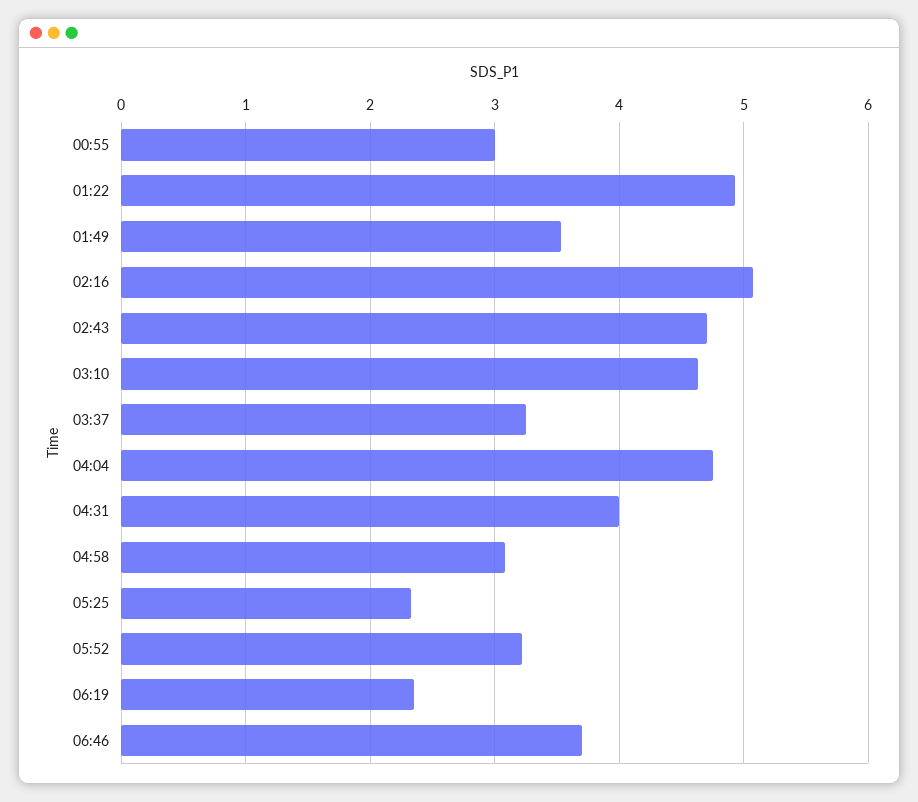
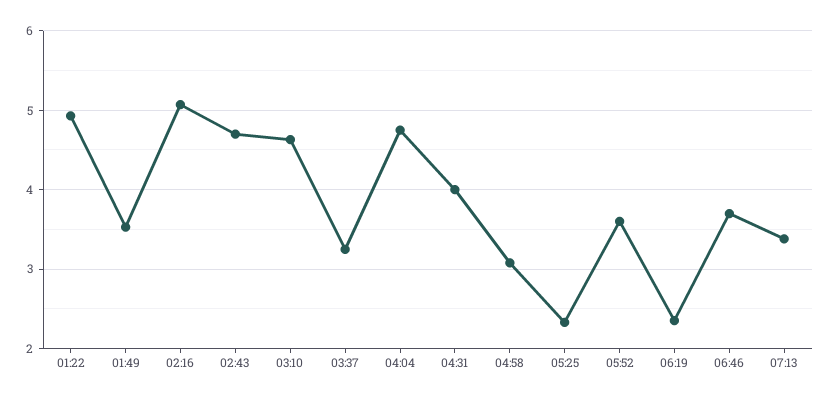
00:55: 3 -> none
05:52: 3.2 -> 3.6
07:13: none -> 3.4

